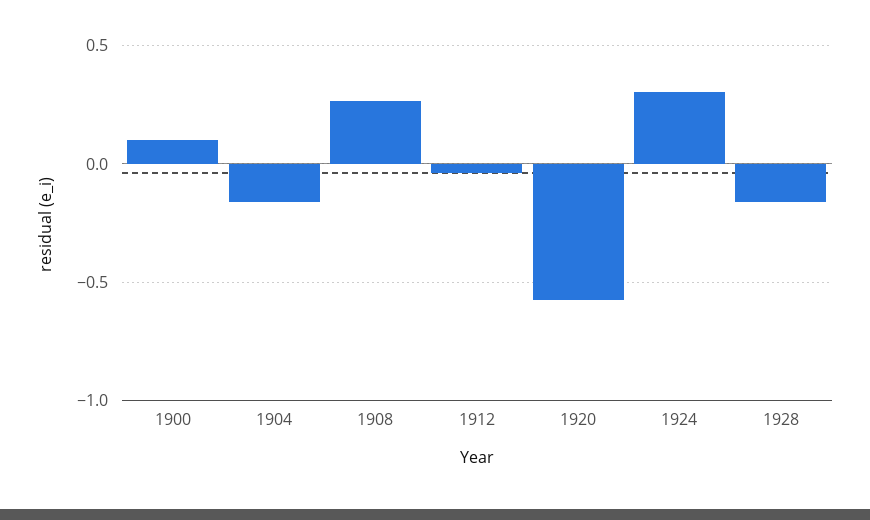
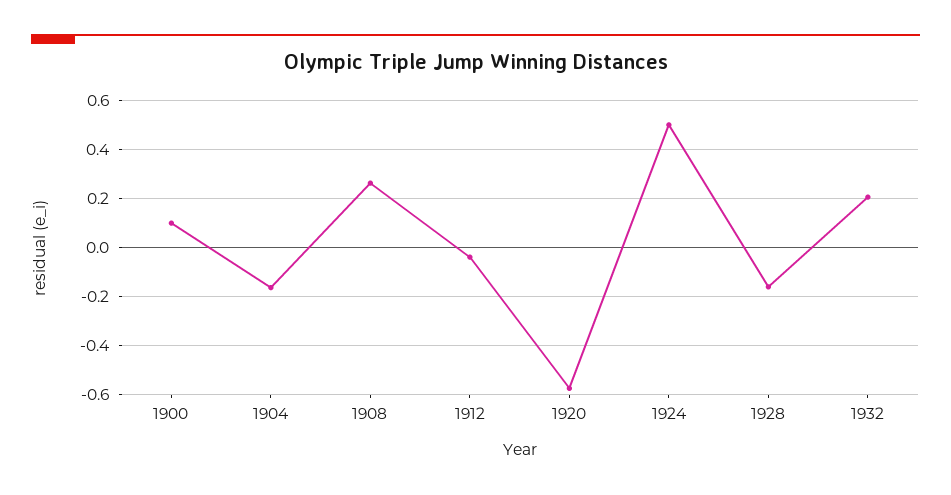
1924: 0.3 -> 0.5
1932: none -> 0.2

